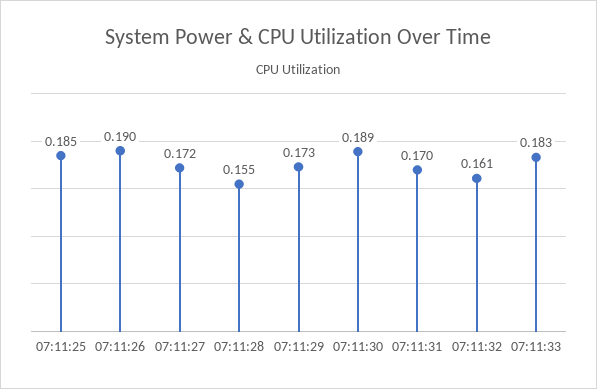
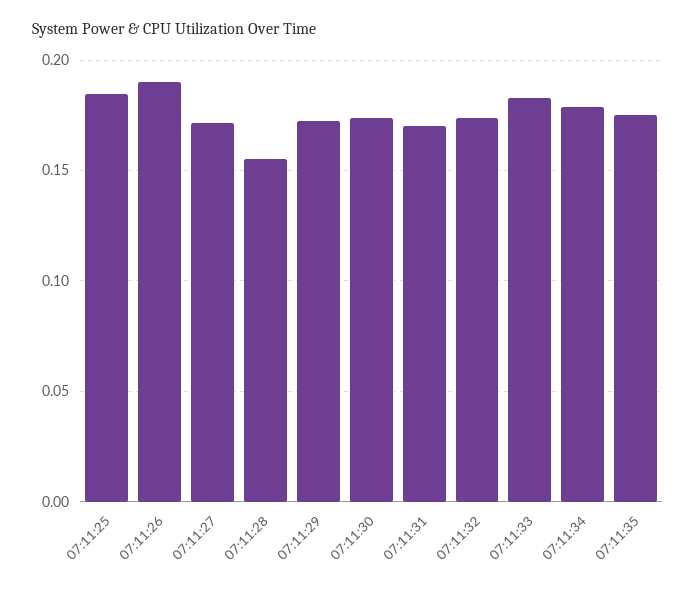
07:11:30: 0.189 -> 0.175
07:11:32: 0.161 -> 0.175
07:11:34: none -> 0.18
07:11:35: none -> 0.175

